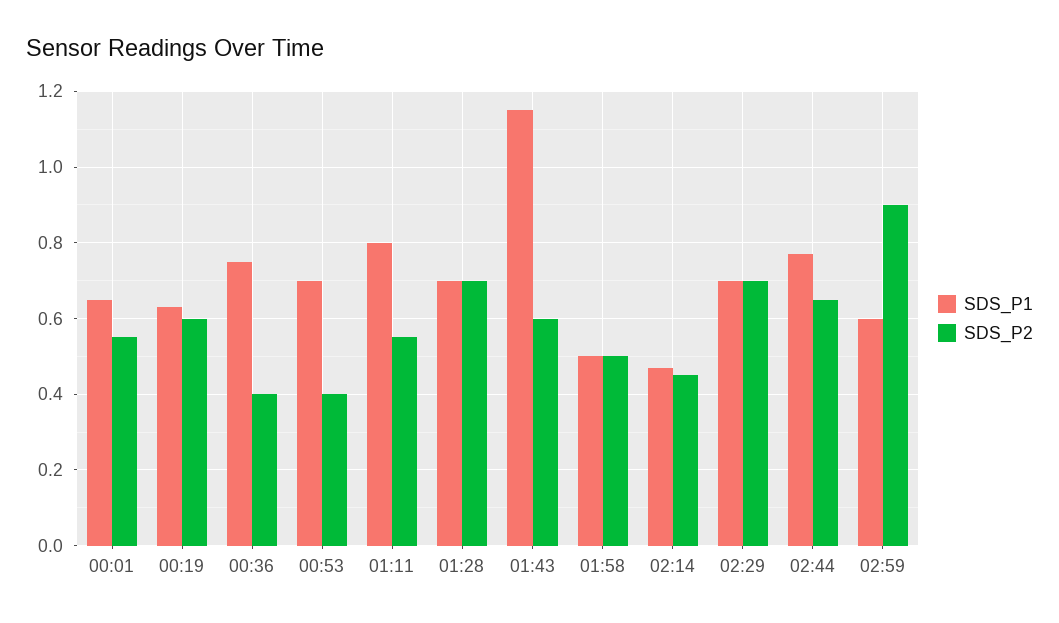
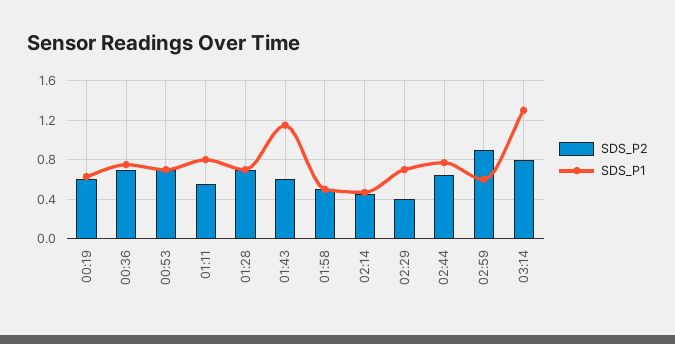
SDS_P1, 00:01: 0.65 -> none
SDS_P2, 00:01: 0.55 -> none
SDS_P2, 00:36: 0.4 -> 0.7
SDS_P2, 00:53: 0.4 -> 0.7
SDS_P2, 02:29: 0.7 -> 0.4
SDS_P2, 03:14: none -> 0.8
SDS_P1, 03:14: none -> 1.3

